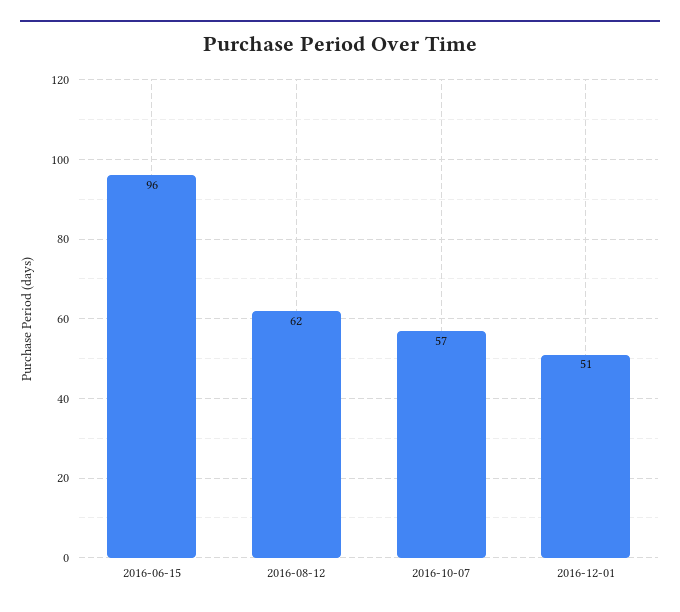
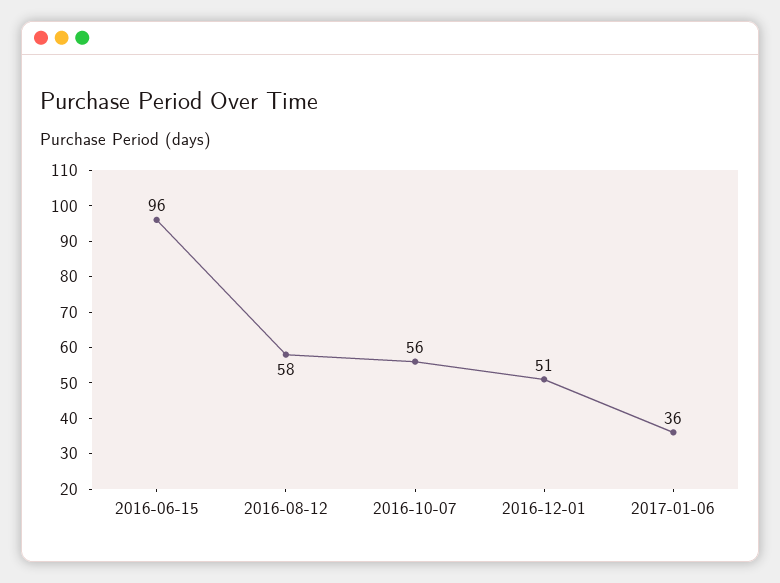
2016-08-12: 62 -> 58
2016-10-07: 57 -> 56
2017-01-06: none -> 36

